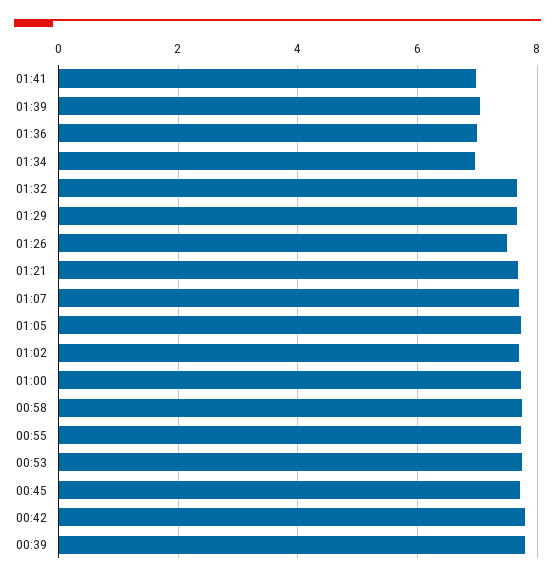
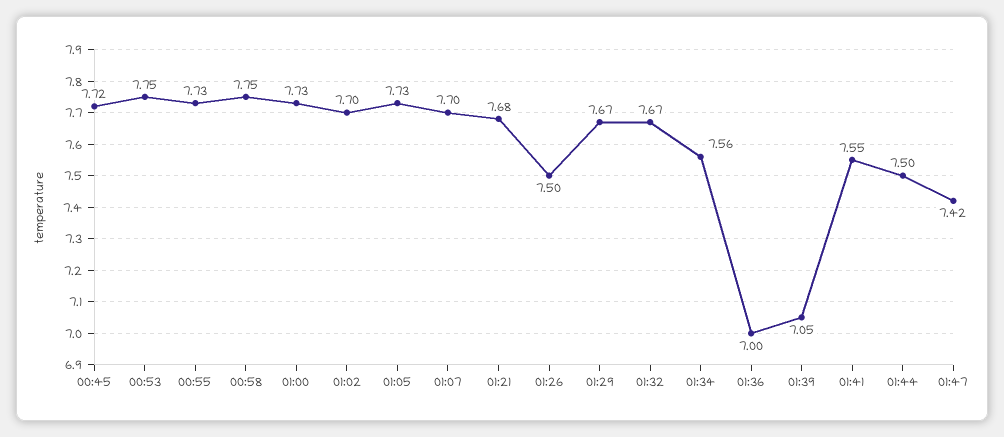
01:41: 7 -> 7.55
01:34: 7 -> 7.56
00:42: 7.8 -> none
00:39: 7.8 -> none
01:44: none -> 7.5
01:47: none -> 7.42

